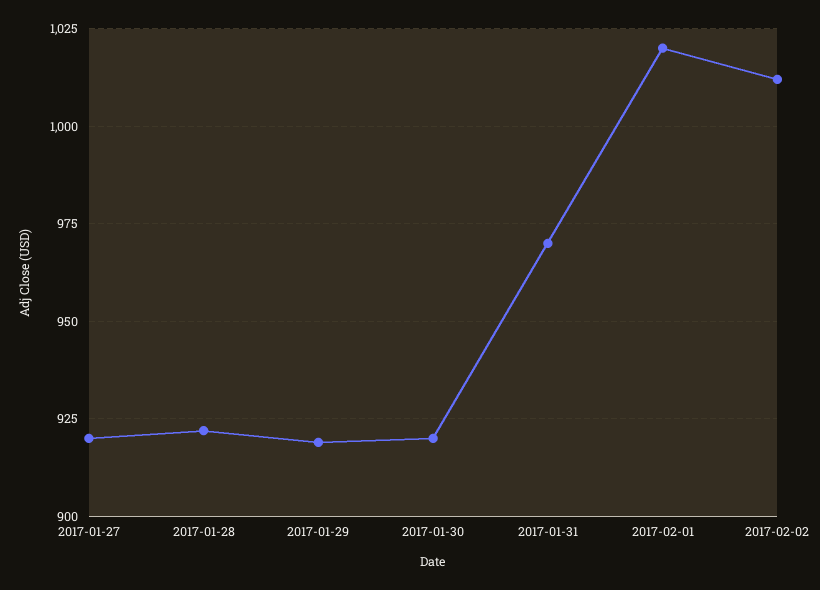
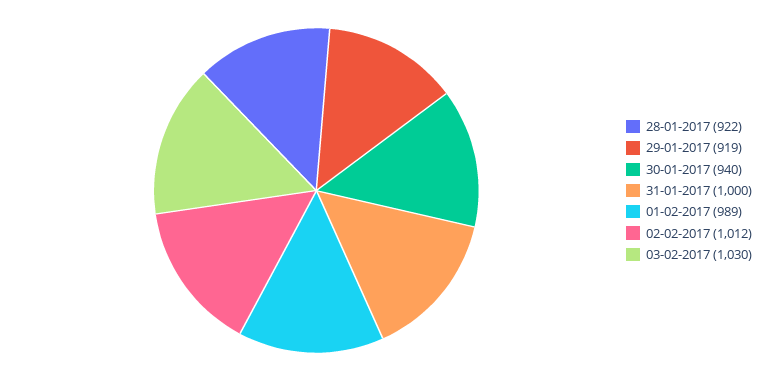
2017-01-27: 920 -> none
2017-01-30: 920 -> 940
2017-01-31: 970 -> 1000
2017-02-01: 1020 -> 989
03-02-2017: none -> 1030

